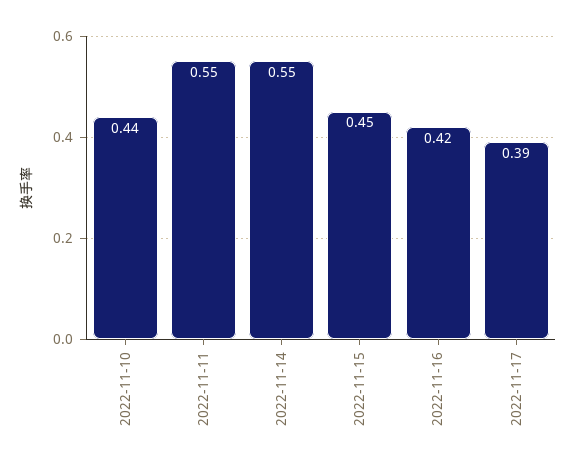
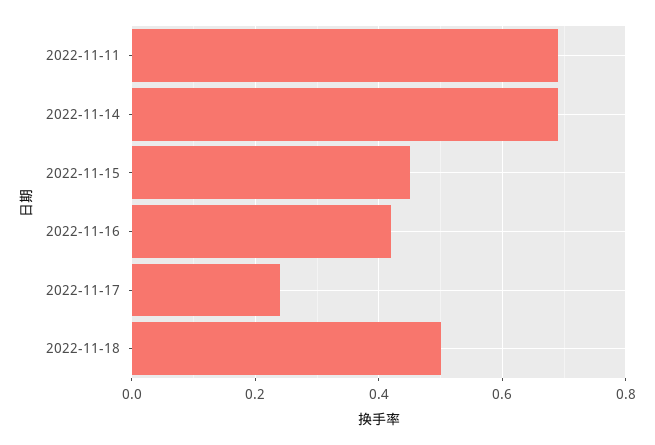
2022-11-10: 0.44 -> none
2022-11-11: 0.55 -> 0.7
2022-11-14: 0.55 -> 0.7
2022-11-17: 0.39 -> 0.25
2022-11-18: none -> 0.5

